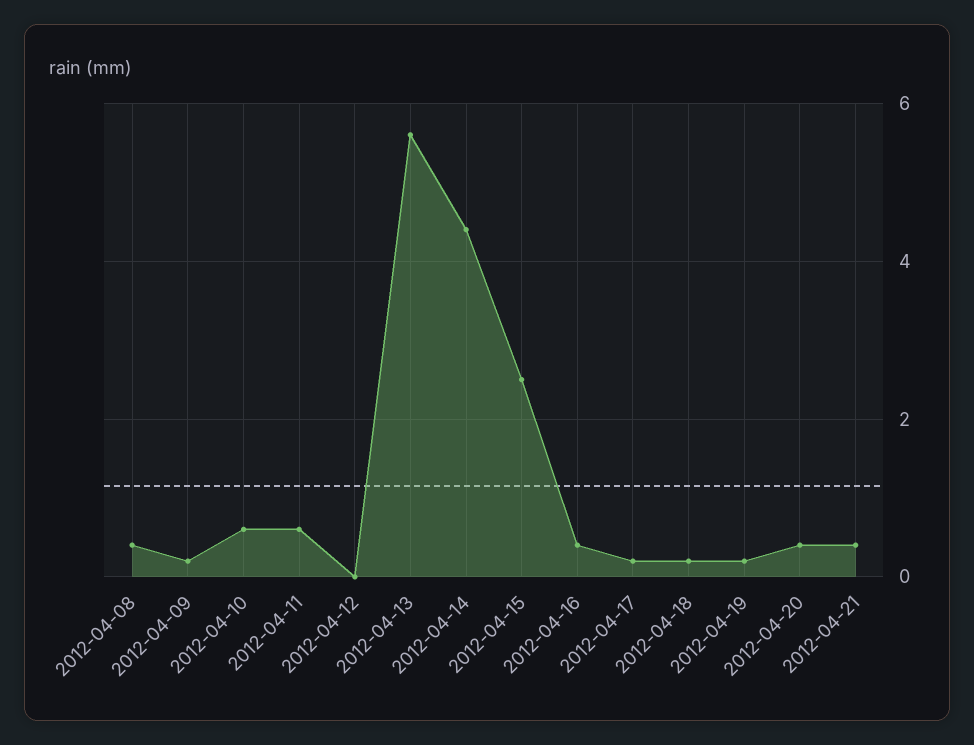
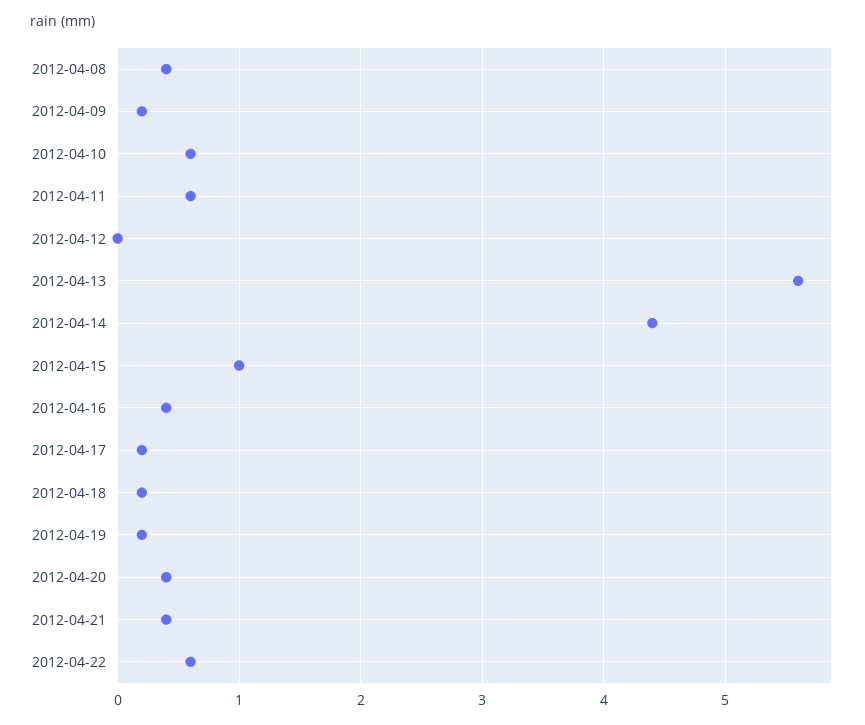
2012-04-15: 2.5 -> 1
2012-04-22: none -> 0.6

